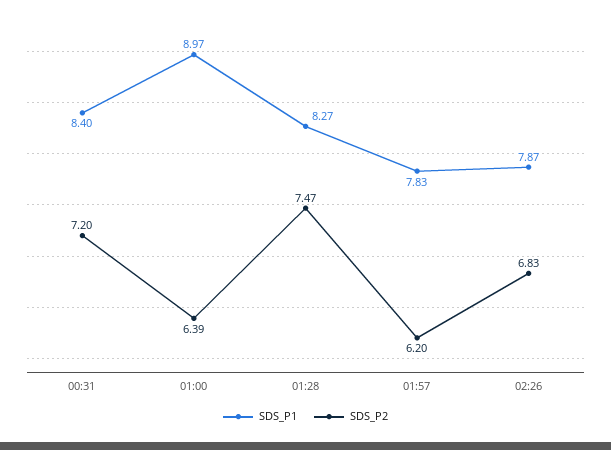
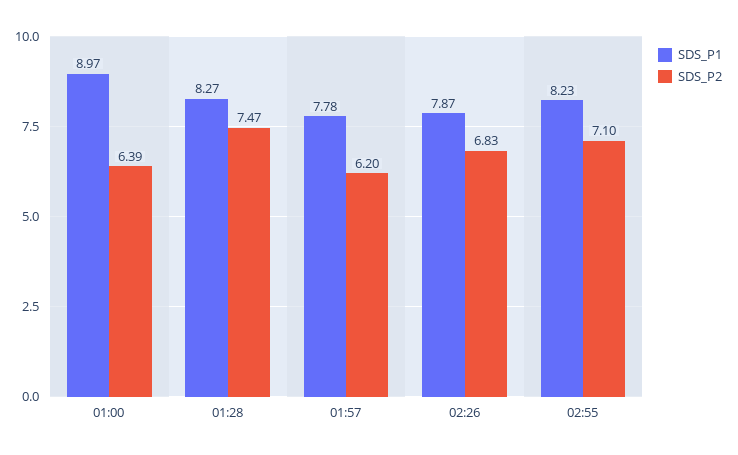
SDS_P1, 00:31: 8.4 -> none
SDS_P2, 00:31: 7.2 -> none
SDS_P1, 01:57: 7.83 -> 7.78
SDS_P1, 02:55: none -> 8.23
SDS_P2, 02:55: none -> 7.1

